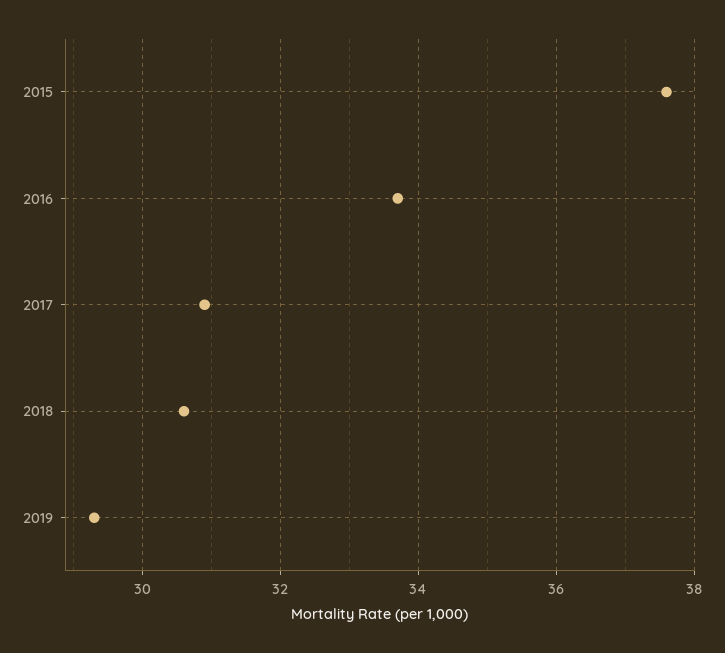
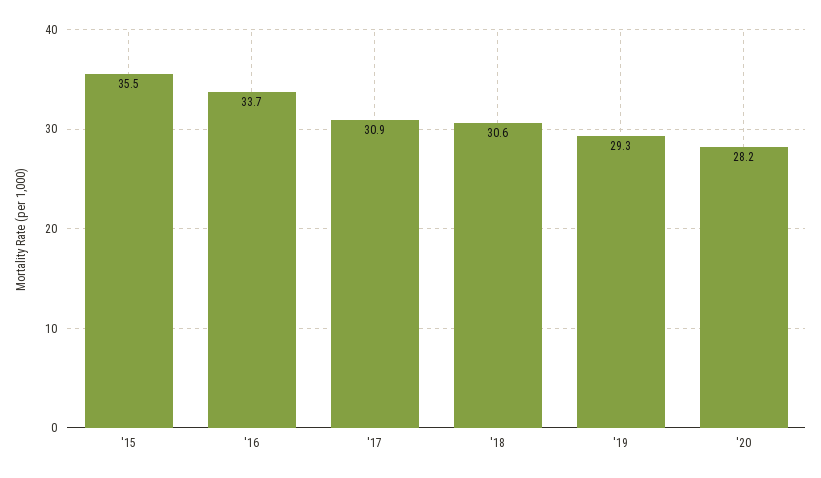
2015: 37.5 -> 35.5
'20: none -> 28.2

